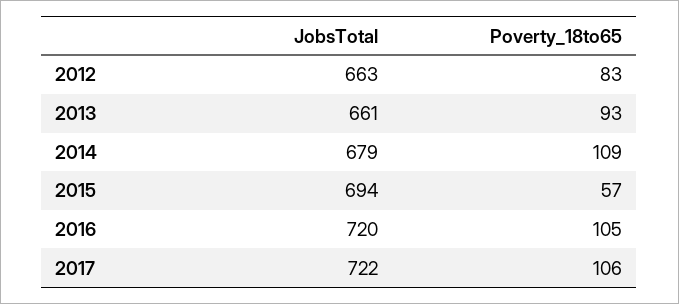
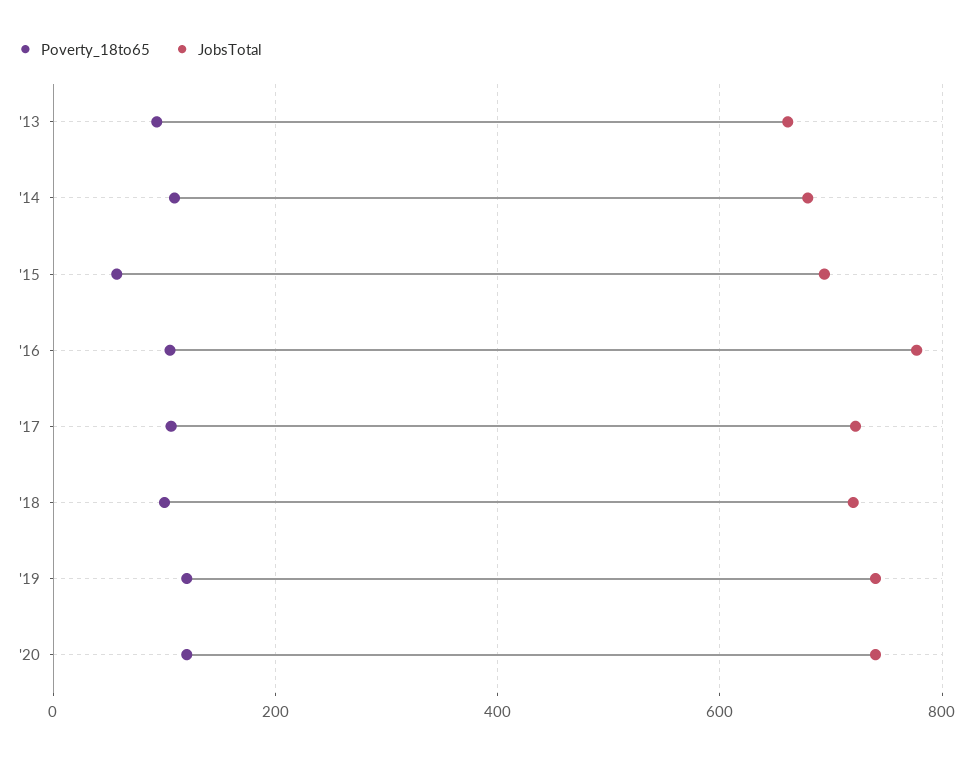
JobsTotal, 2012: 663 -> none
Poverty_18to65, 2012: 83 -> none
JobsTotal, 2016: 720 -> 780
Poverty_18to65, '18: none -> 100
JobsTotal, '18: none -> 720
Poverty_18to65, '19: none -> 120
JobsTotal, '19: none -> 740
Poverty_18to65, '20: none -> 120
JobsTotal, '20: none -> 740

